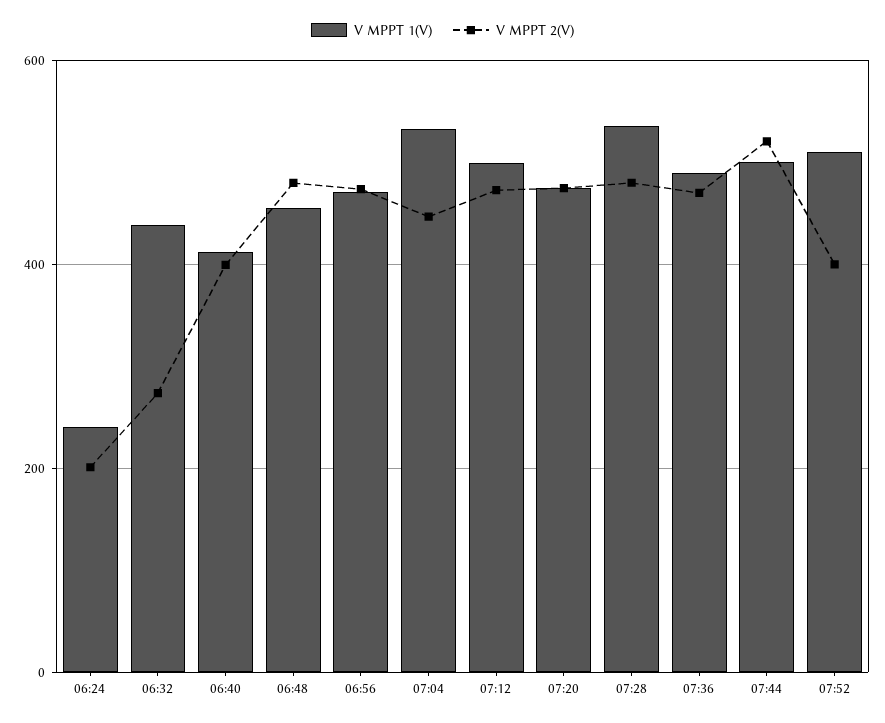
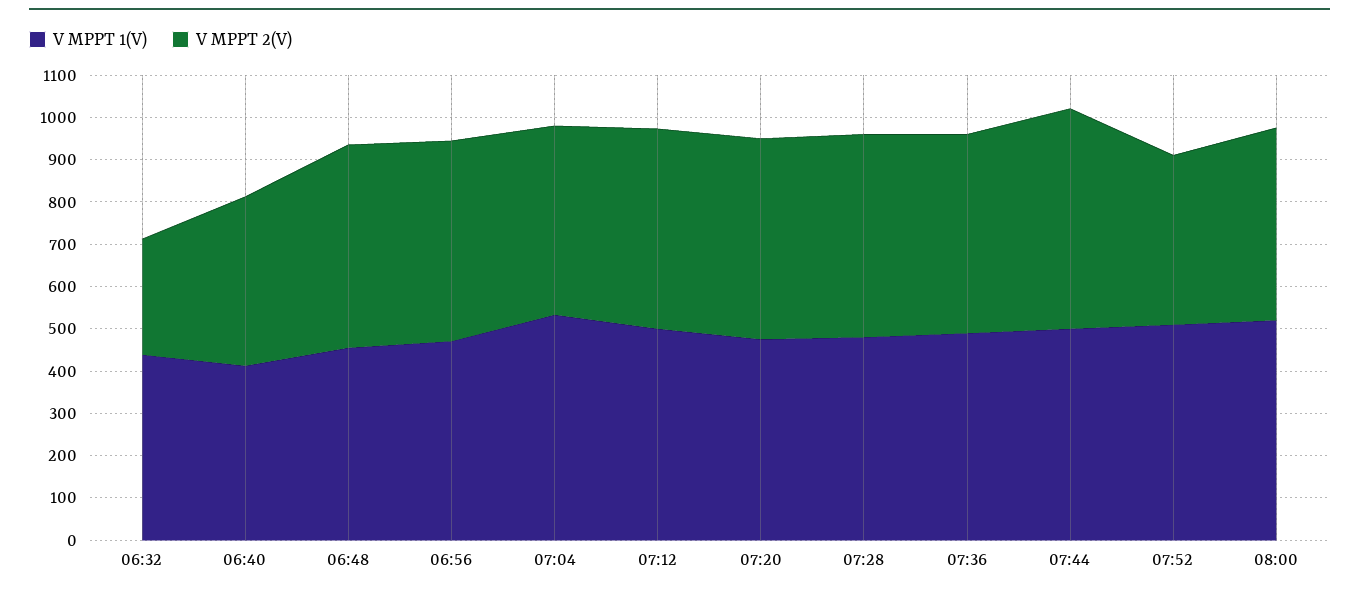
V MPPT 1(V), 06:24: 240 -> none
V MPPT 2(V), 06:24: 200 -> none
V MPPT 1(V), 07:28: 540 -> 480
V MPPT 1(V), 08:00: none -> 520
V MPPT 2(V), 08:00: none -> 460

